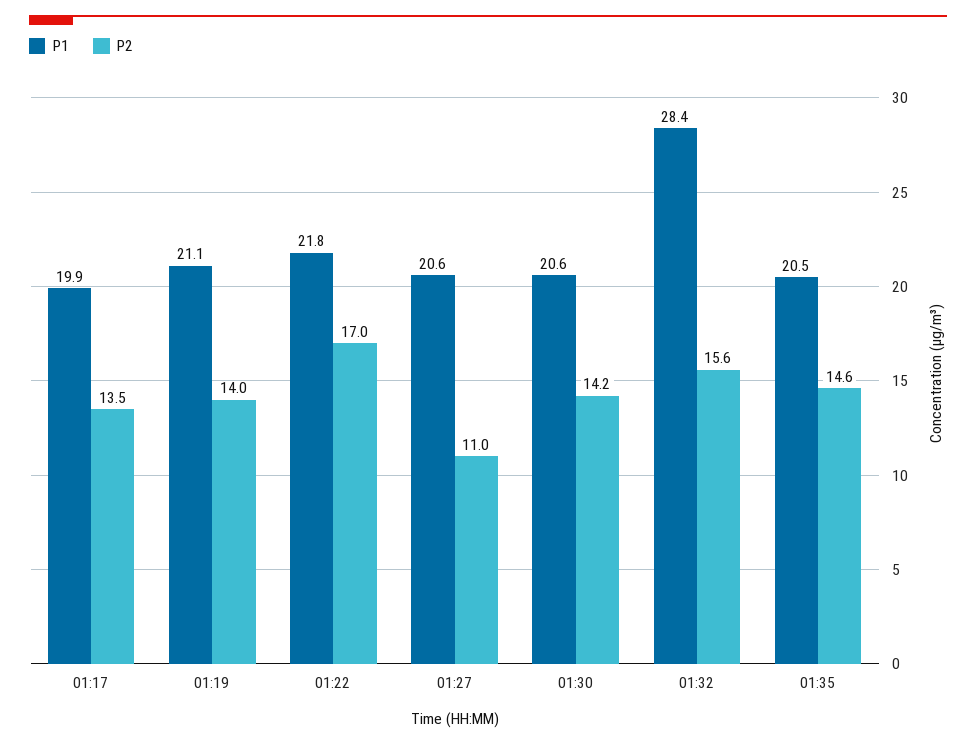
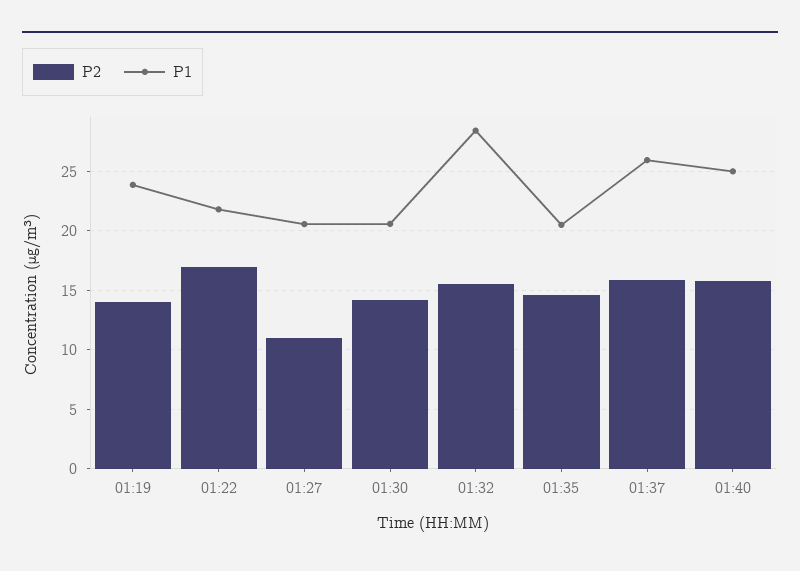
P1, 01:17: 19.9 -> none
P2, 01:17: 13.5 -> none
P1, 01:19: 21.1 -> 24
P2, 01:37: none -> 16
P1, 01:37: none -> 26
P2, 01:40: none -> 16
P1, 01:40: none -> 25

